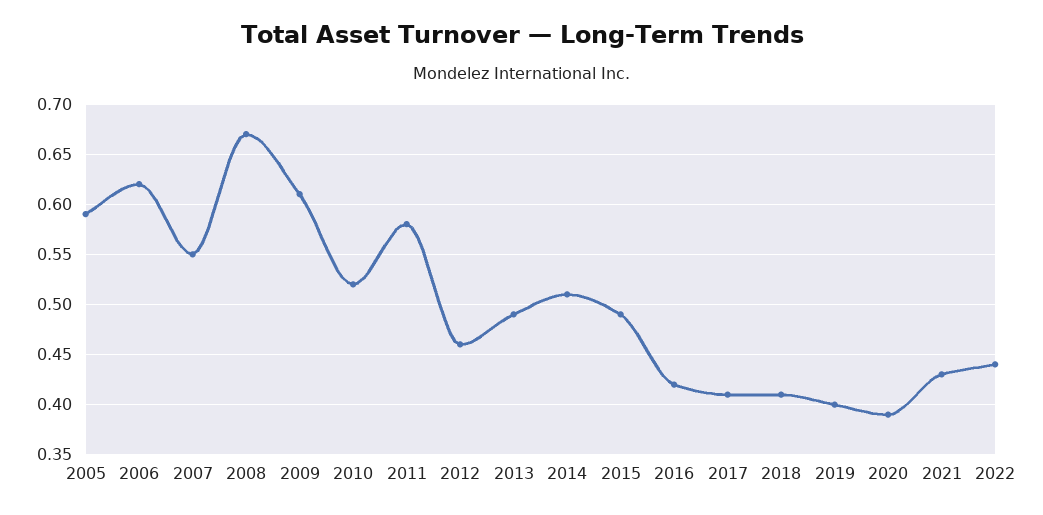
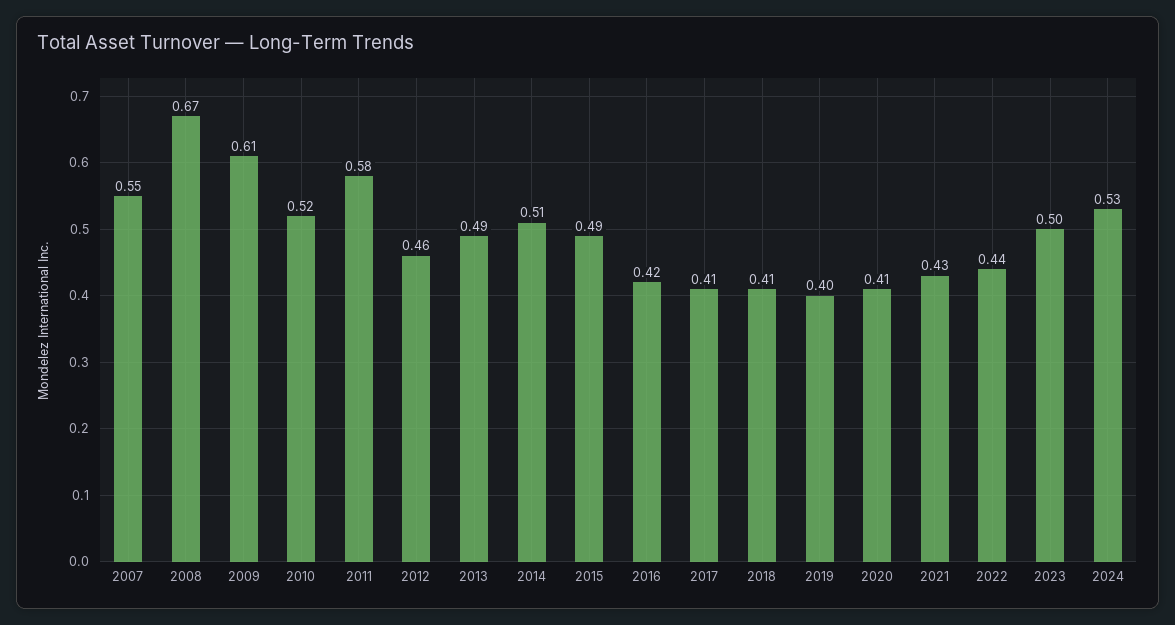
2005: 0.59 -> none
2006: 0.62 -> none
2020: 0.39 -> 0.41
2023: none -> 0.5
2024: none -> 0.53

